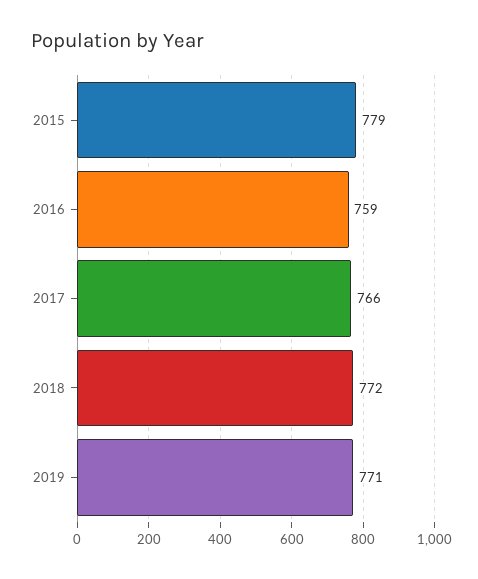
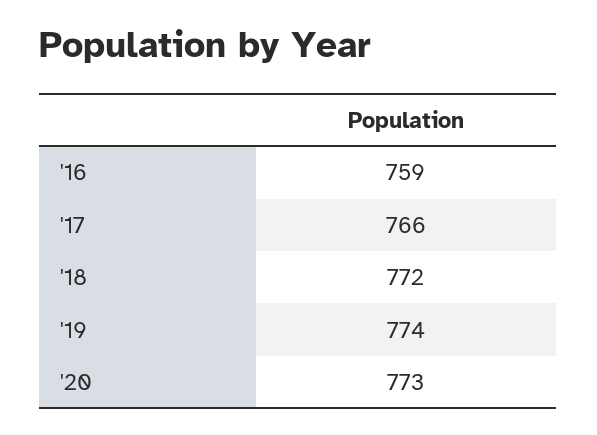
2015: 779 -> none
2019: 771 -> 774
'20: none -> 773

